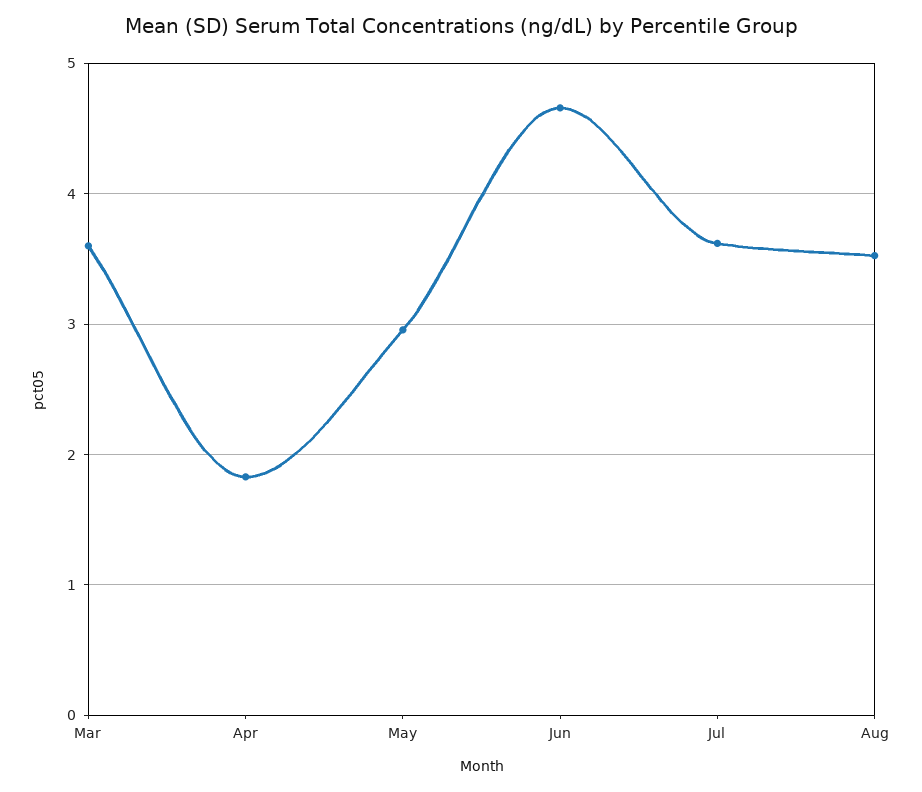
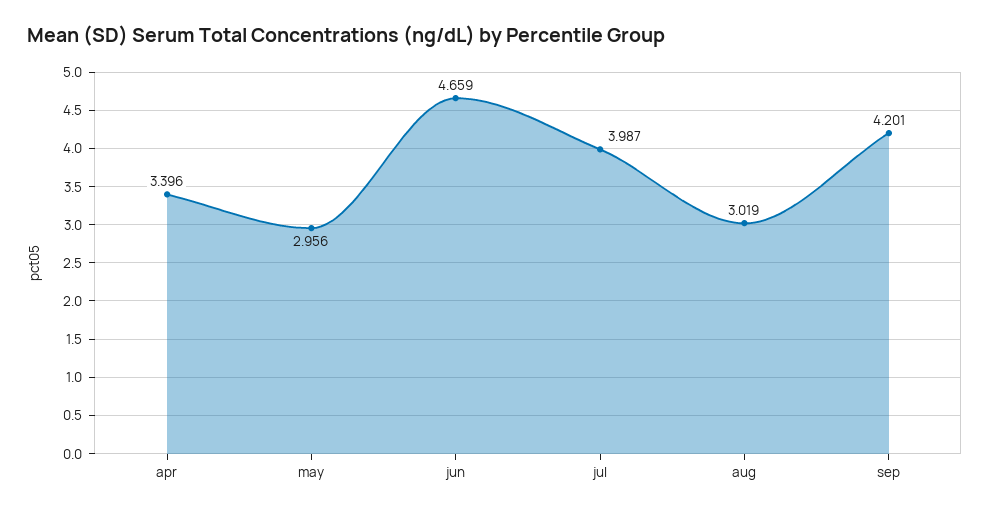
Mar: 3.6 -> none
Apr: 1.8 -> 3.396
Jul: 3.6 -> 3.987
Aug: 3.5 -> 3.019
sep: none -> 4.201

